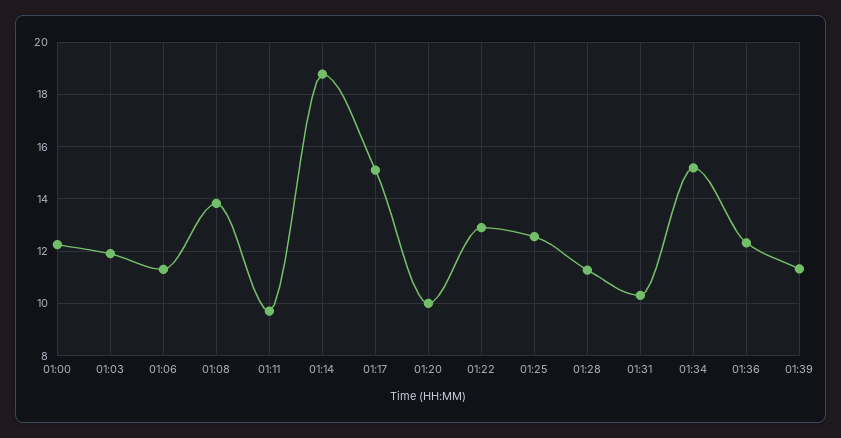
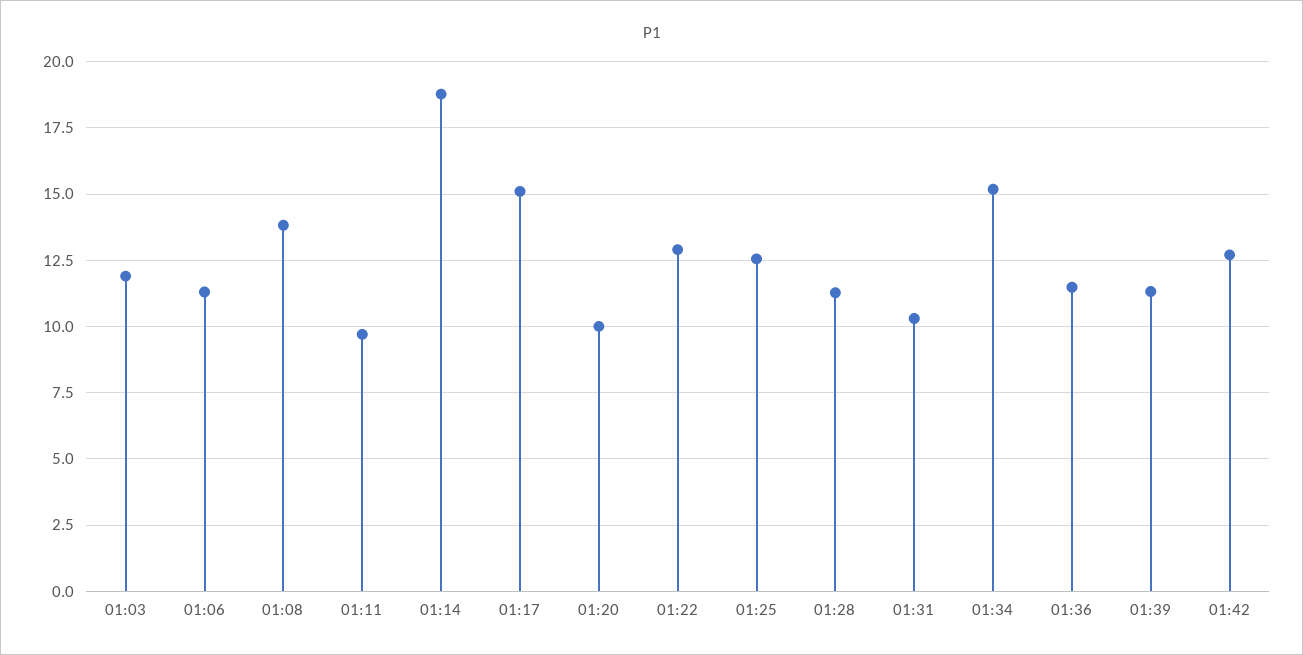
01:00: 12.25 -> none
01:36: 12.25 -> 11.5
01:42: none -> 12.75

